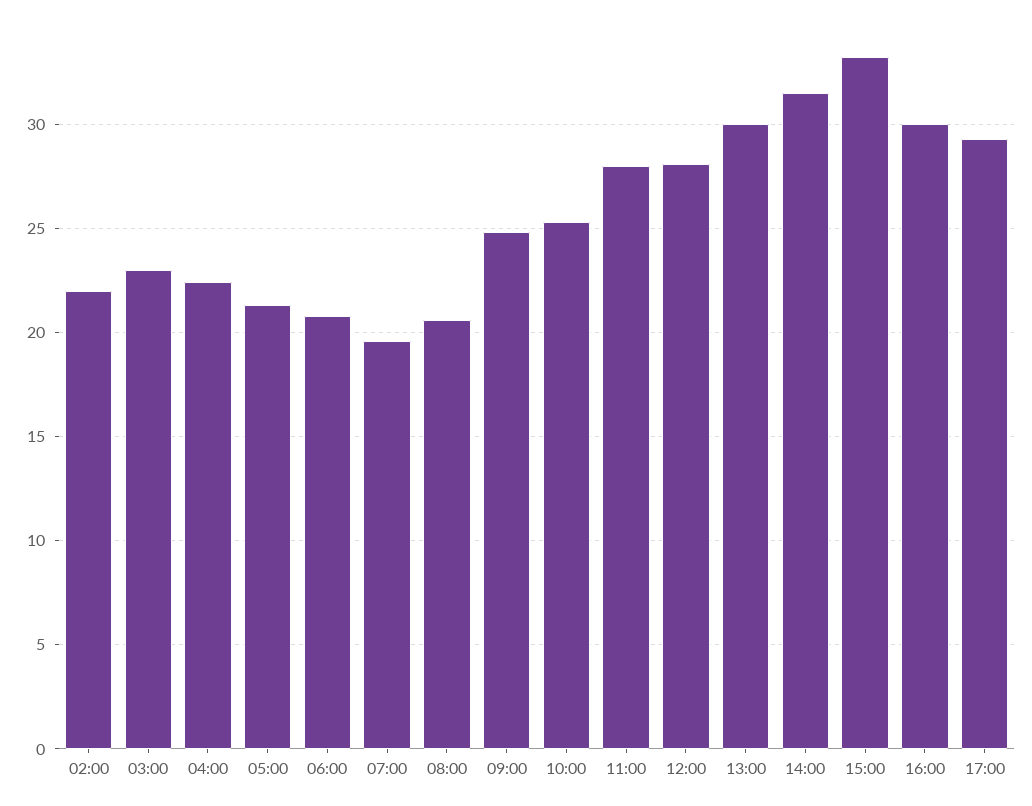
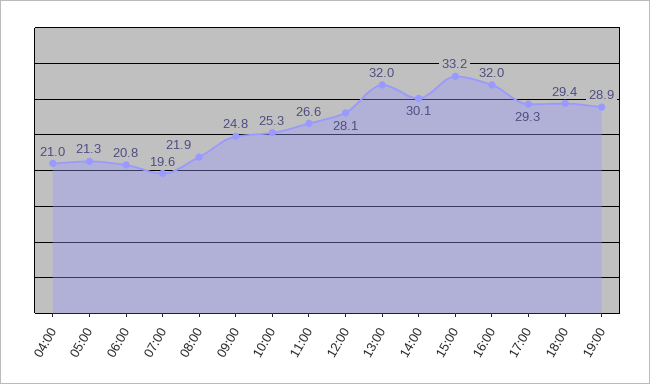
02:00: 22 -> none
03:00: 23 -> none
04:00: 22.5 -> 21
08:00: 20.5 -> 21.9
11:00: 28 -> 26.6
13:00: 30 -> 32
14:00: 31.5 -> 30.1
16:00: 30 -> 32
18:00: none -> 29.4
19:00: none -> 28.9

